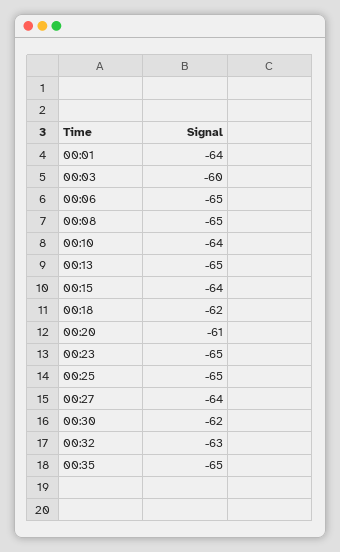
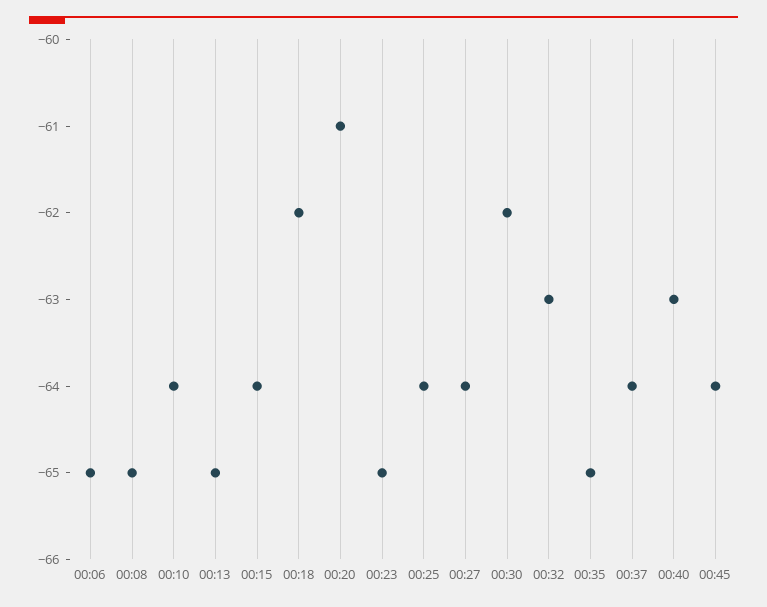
00:01: -64 -> none
00:03: -60 -> none
00:25: -65 -> -64
00:37: none -> -64
00:40: none -> -63
00:45: none -> -64

